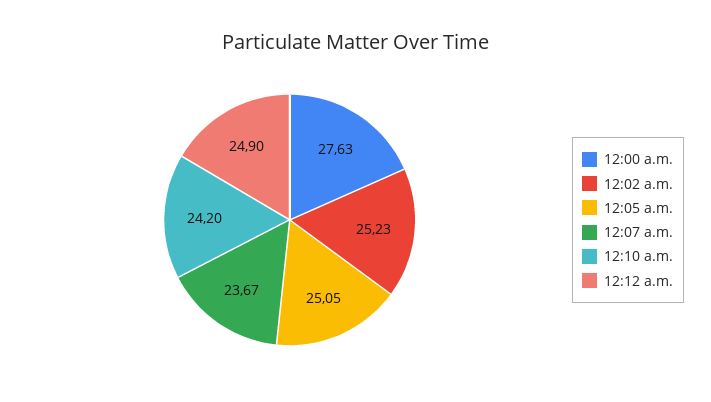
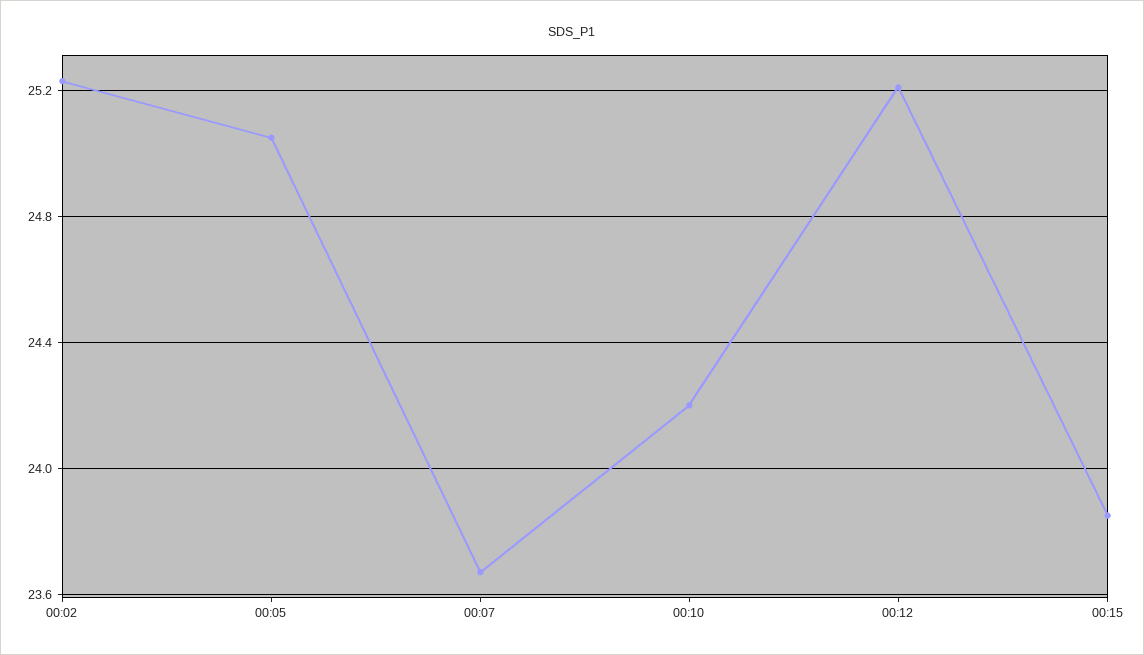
12:00 a.m.: 27.63 -> none
12:12 a.m.: 24.9 -> 25.2
00:15: none -> 23.85

